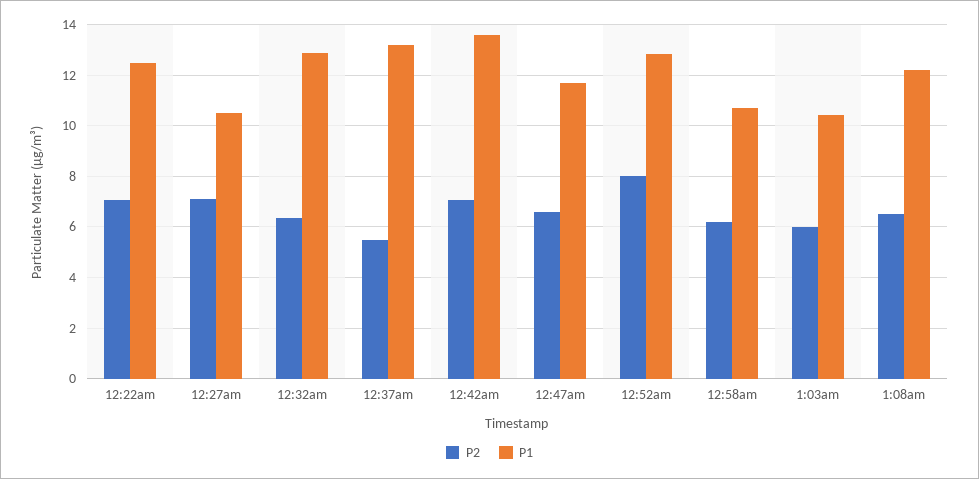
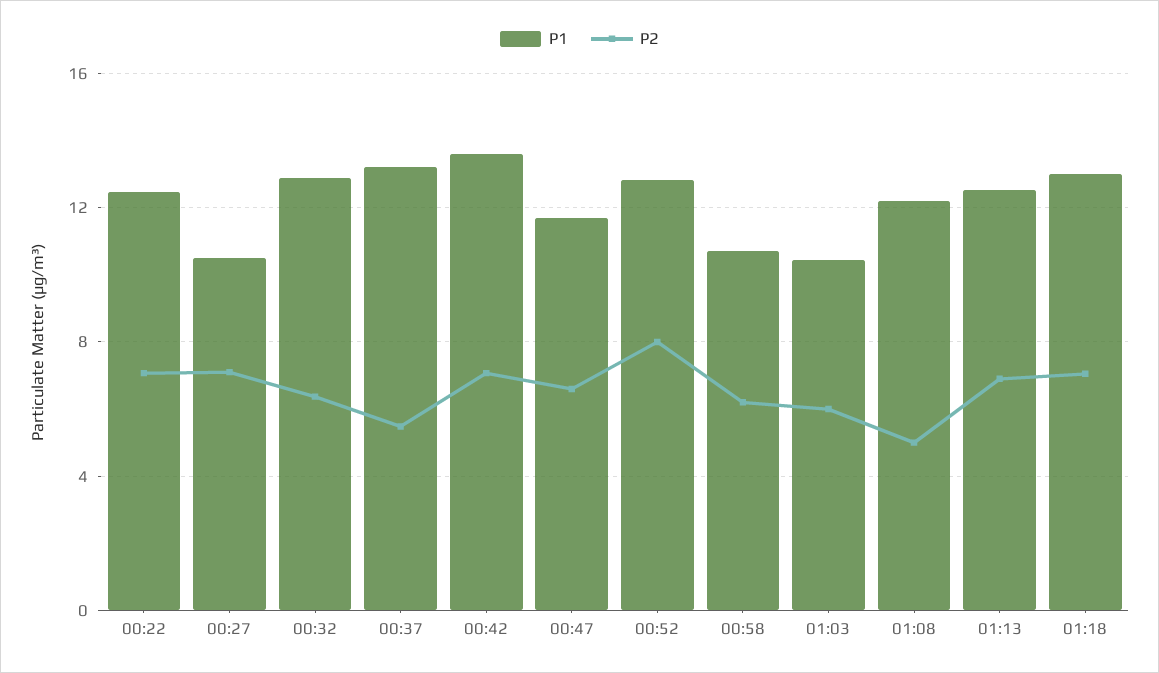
P2, 1:08am: 6.5 -> 5
P1, 01:13: none -> 12.5
P2, 01:13: none -> 7
P1, 01:18: none -> 13
P2, 01:18: none -> 7

